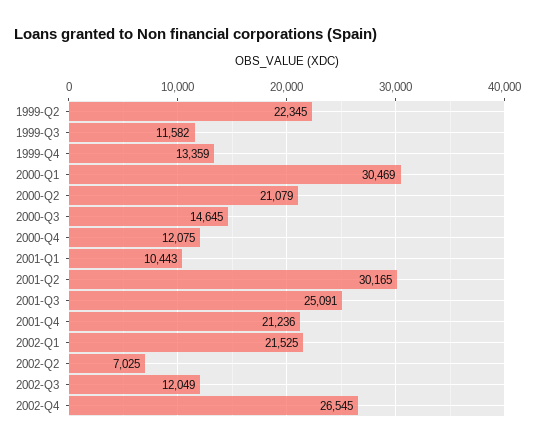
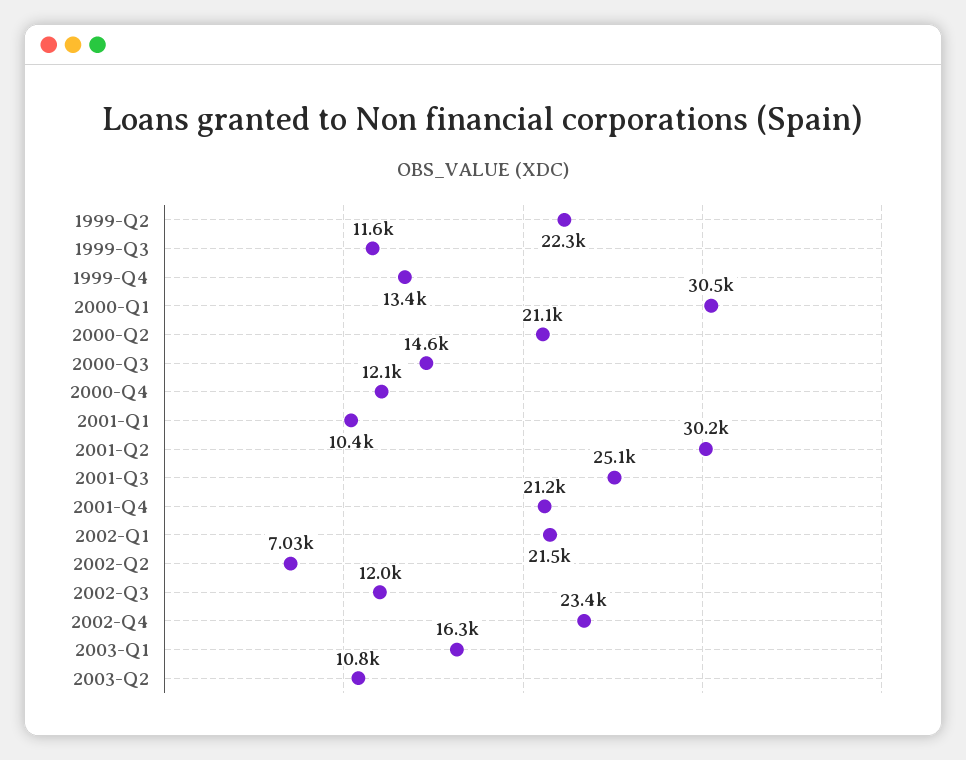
2002-Q4: 26545 -> 23400
2003-Q1: none -> 16300
2003-Q2: none -> 10800

